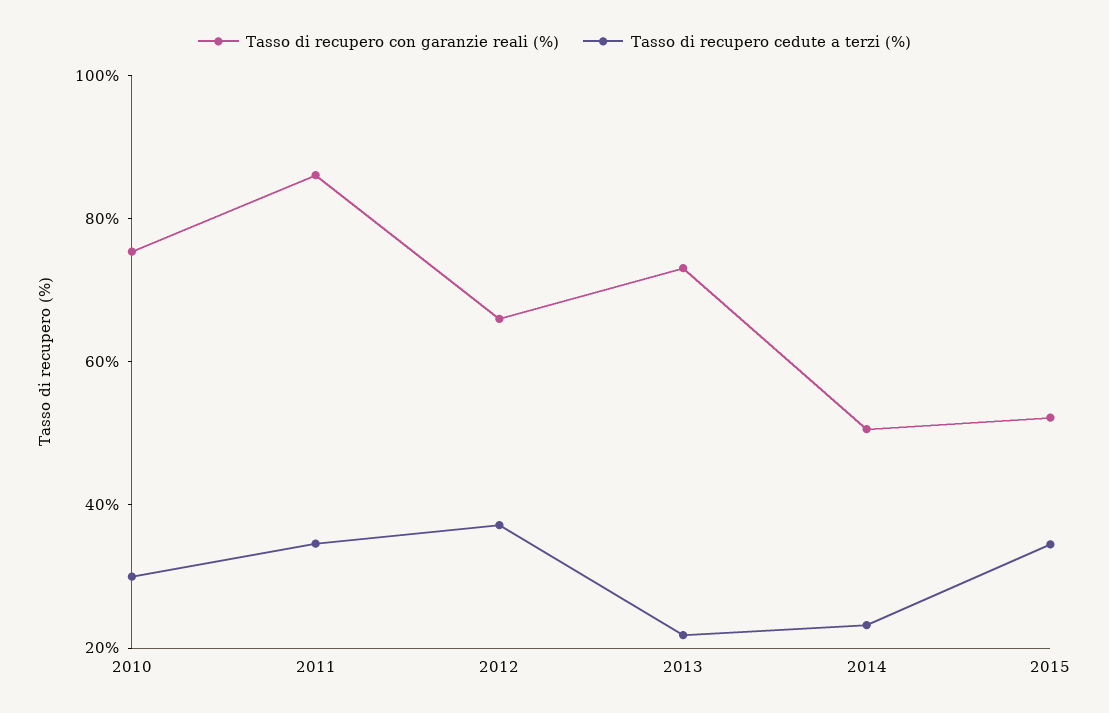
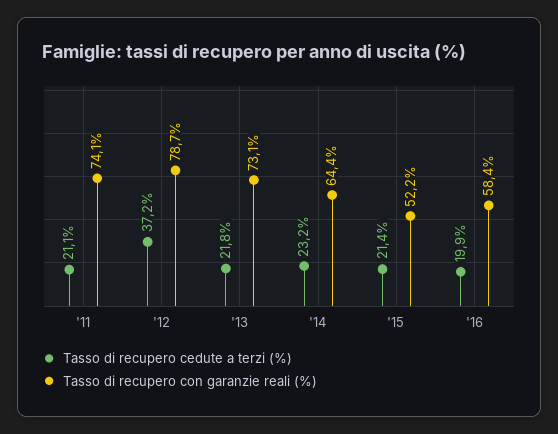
Tasso di recupero con garanzie reali (%), 2010: 75 -> none
Tasso di recupero cedute a terzi (%), 2010: 30 -> none
Tasso di recupero con garanzie reali (%), 2011: 85 -> 74.1
Tasso di recupero cedute a terzi (%), 2011: 35 -> 21.1
Tasso di recupero con garanzie reali (%), 2012: 65 -> 78.7
Tasso di recupero con garanzie reali (%), 2014: 50 -> 64.4
Tasso di recupero cedute a terzi (%), 2015: 35 -> 21.4
Tasso di recupero cedute a terzi (%), '16: none -> 19.9
Tasso di recupero con garanzie reali (%), '16: none -> 58.4

